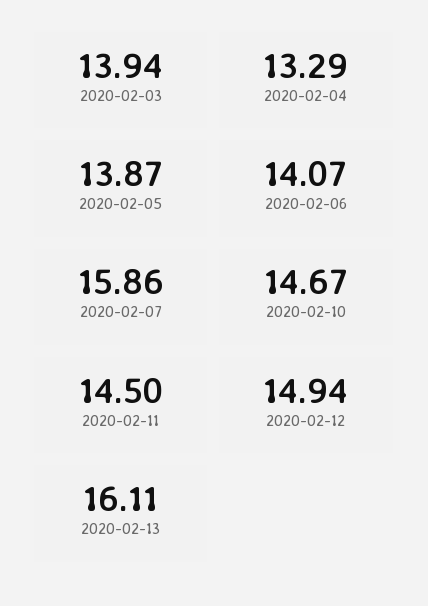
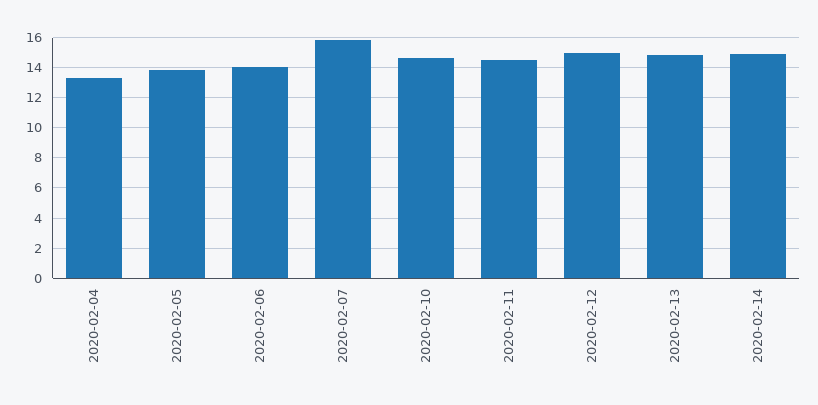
2020-02-03: 13.94 -> none
2020-02-13: 16.11 -> 15
2020-02-14: none -> 15

